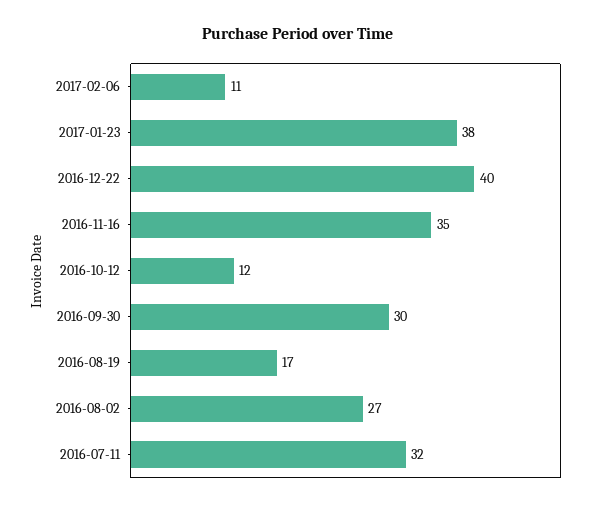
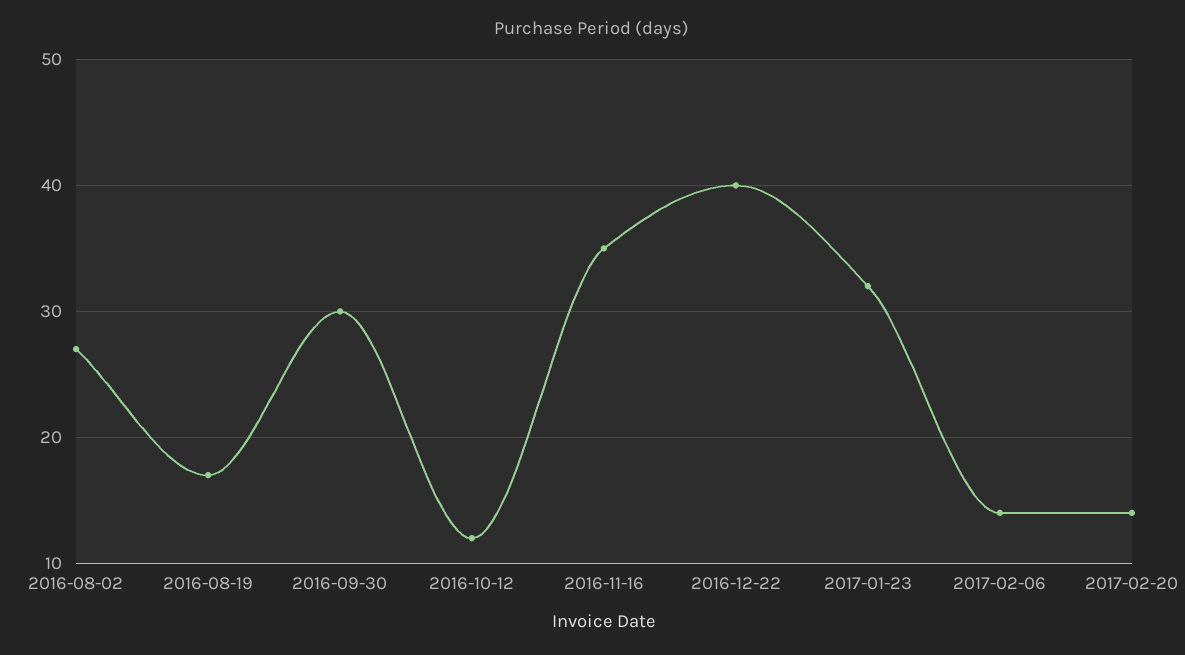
2017-02-06: 11 -> 14
2017-01-23: 38 -> 32
2016-07-11: 32 -> none
2017-02-20: none -> 14

